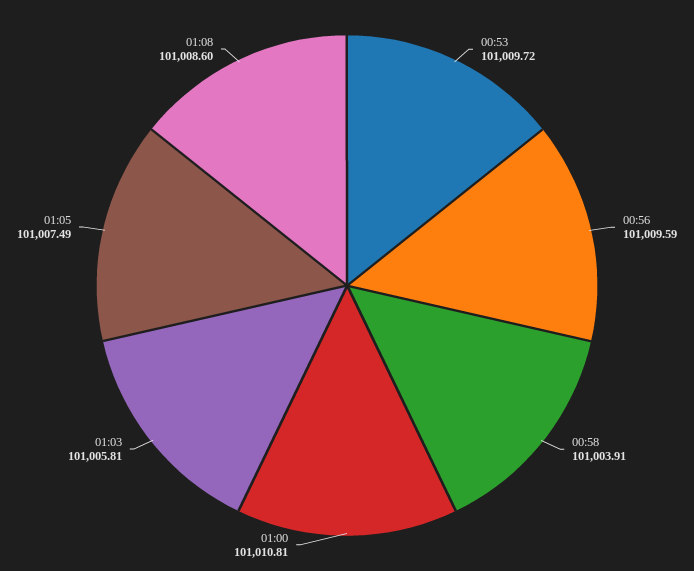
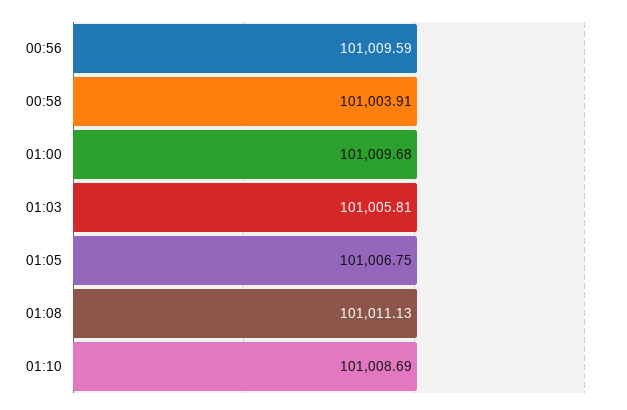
00:53: 101009.72 -> none
01:00: 101010.81 -> 101009.68
01:05: 101007.49 -> 101006.75
01:08: 101008.6 -> 101011.13
01:10: none -> 101008.69

